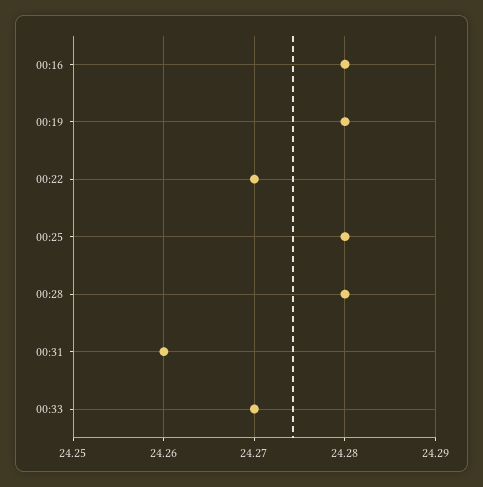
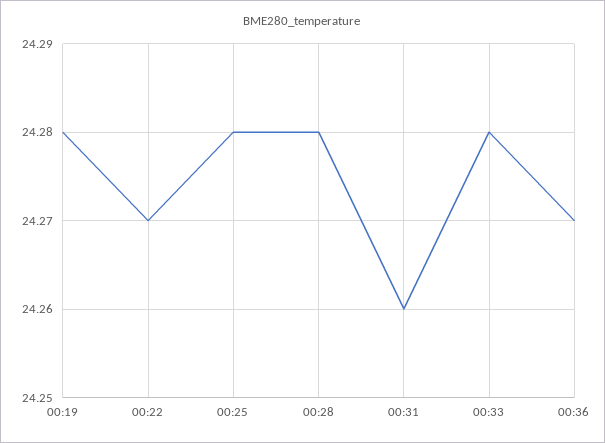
00:16: 24.28 -> none
00:33: 24.27 -> 24.28
00:36: none -> 24.27

